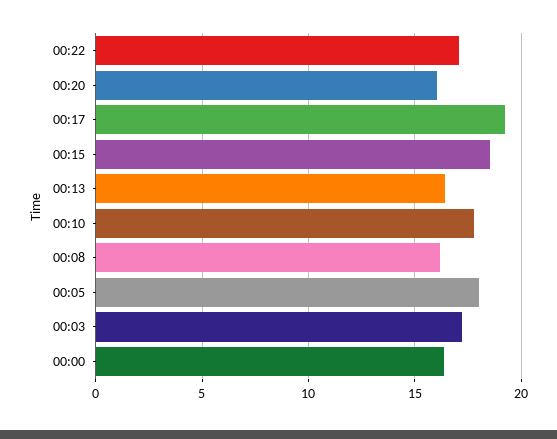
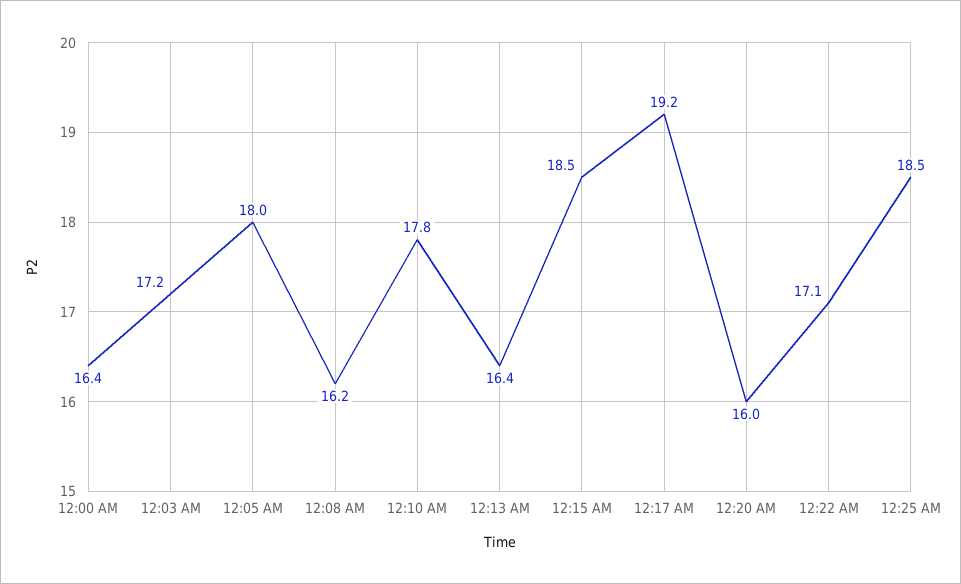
12:25 AM: none -> 18.5

